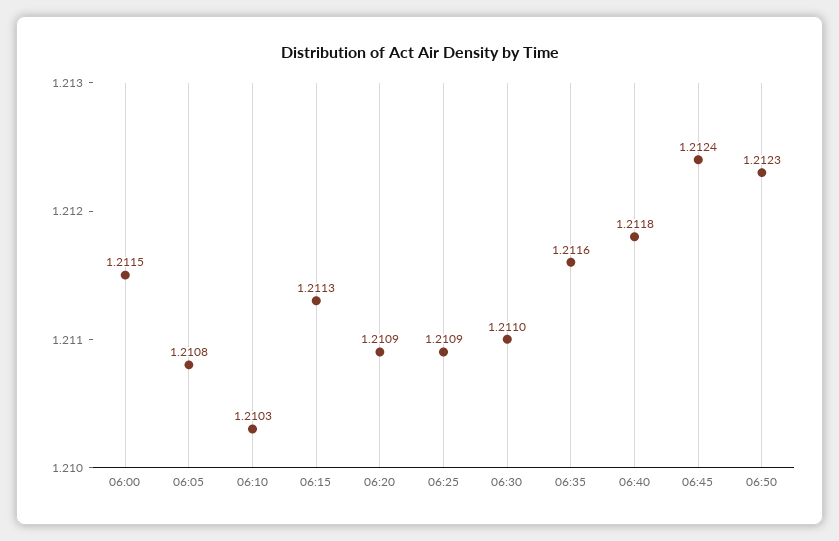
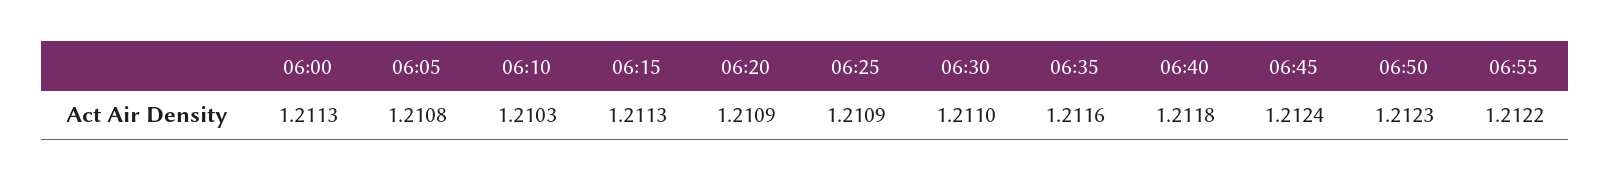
06:00: 1.2115 -> 1.2113
06:55: none -> 1.2122

